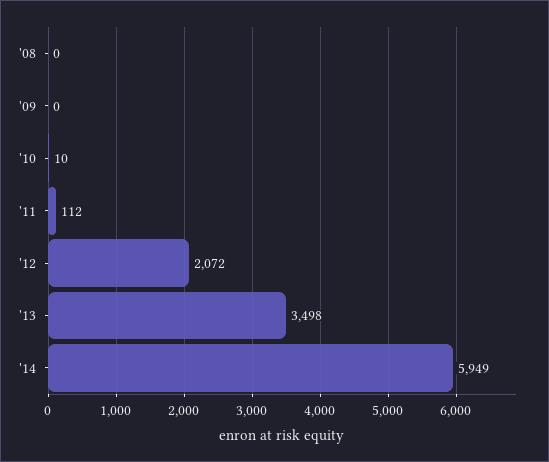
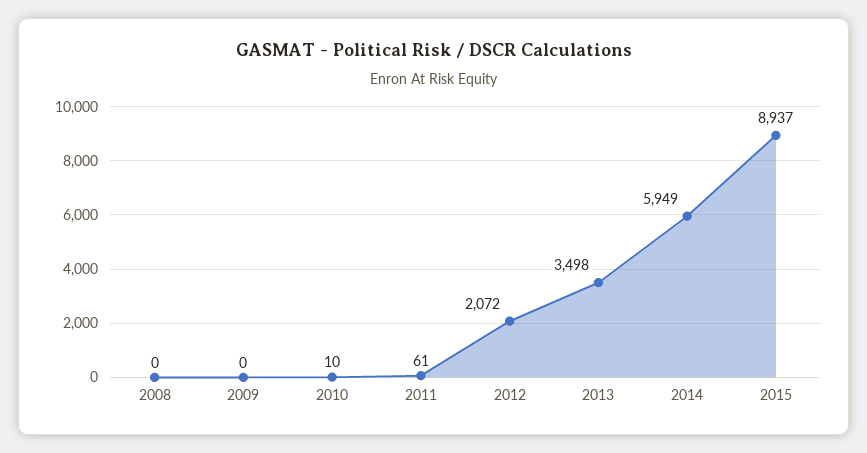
'11: 112 -> 61
2015: none -> 8937

